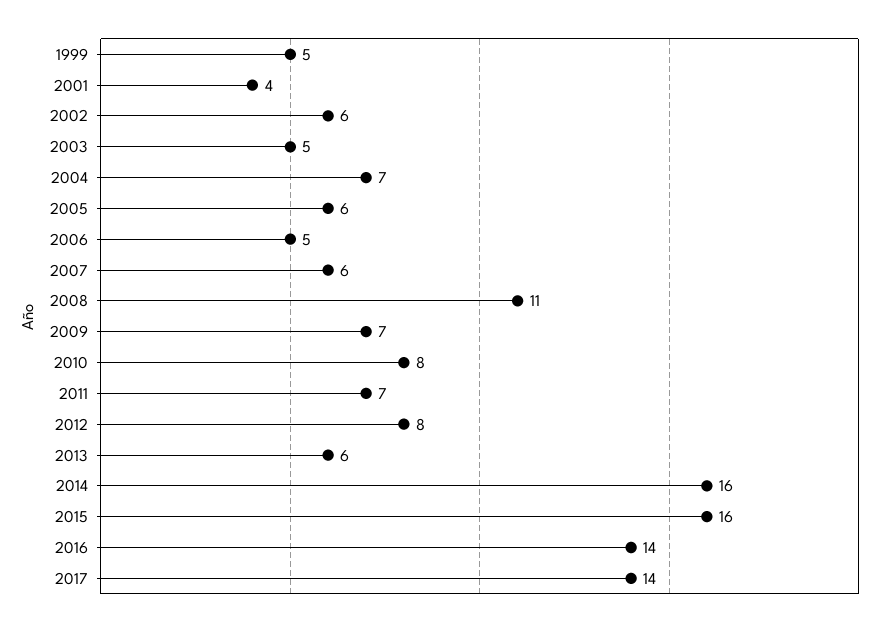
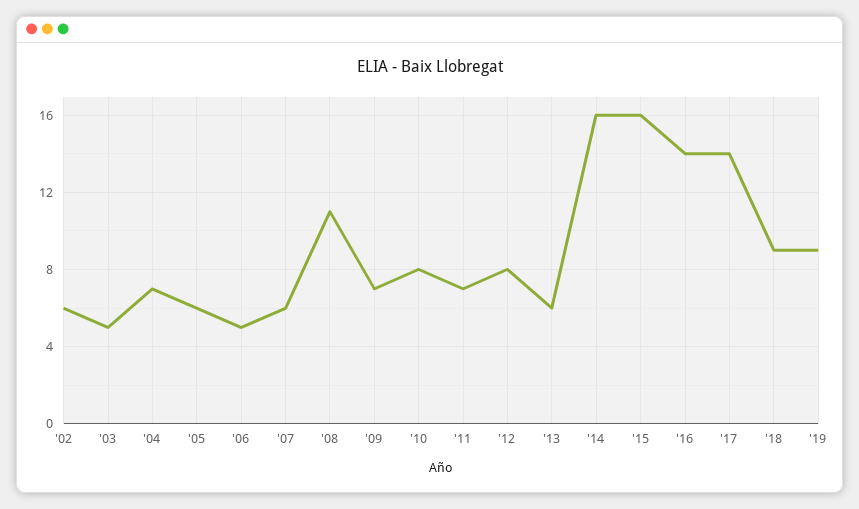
1999: 5 -> none
2001: 4 -> none
'18: none -> 9
'19: none -> 9

